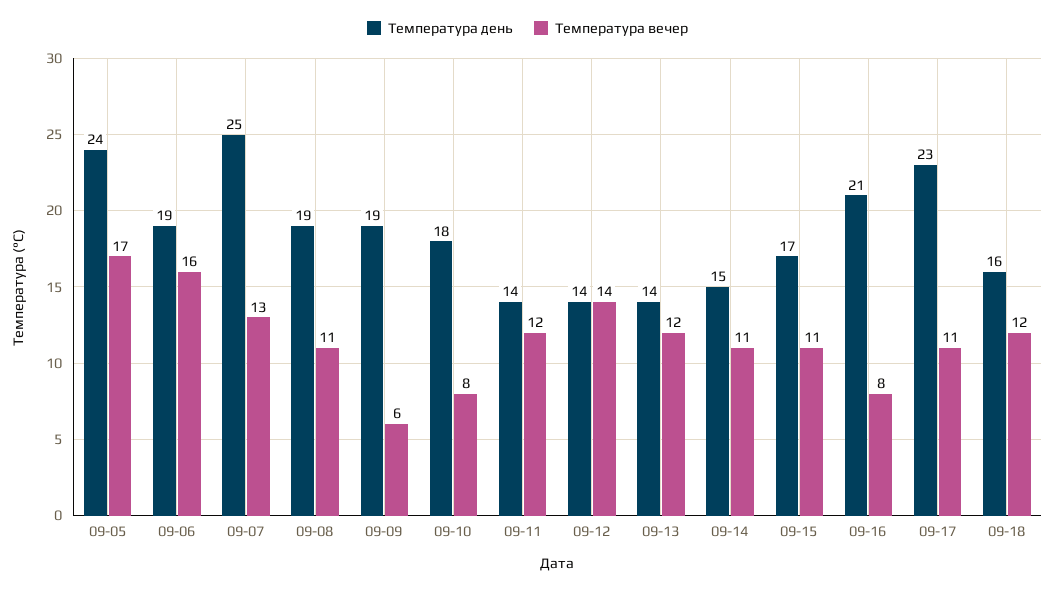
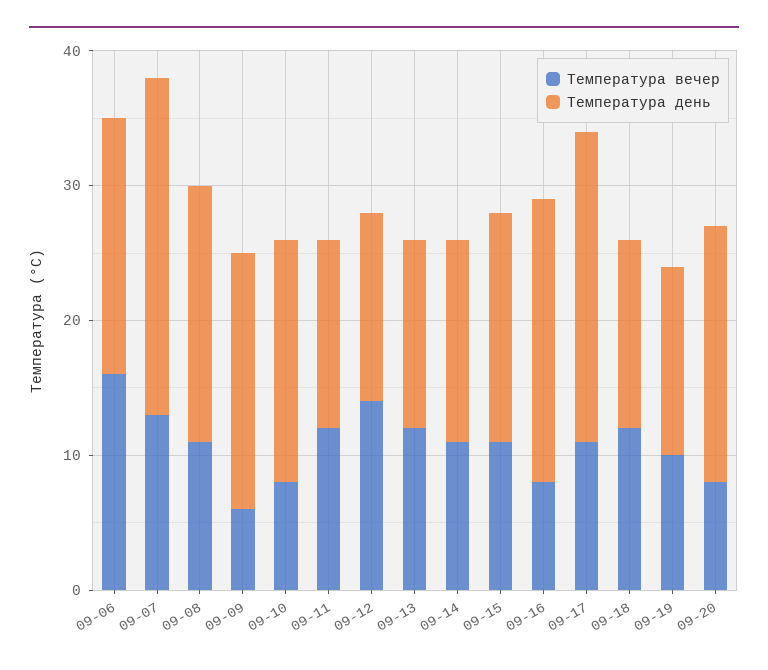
Температура день, 09-05: 24 -> none
Температура вечер, 09-05: 17 -> none
Температура день, 09-18: 16 -> 14
Температура вечер, 09-19: none -> 10
Температура день, 09-19: none -> 14
Температура вечер, 09-20: none -> 8
Температура день, 09-20: none -> 19

